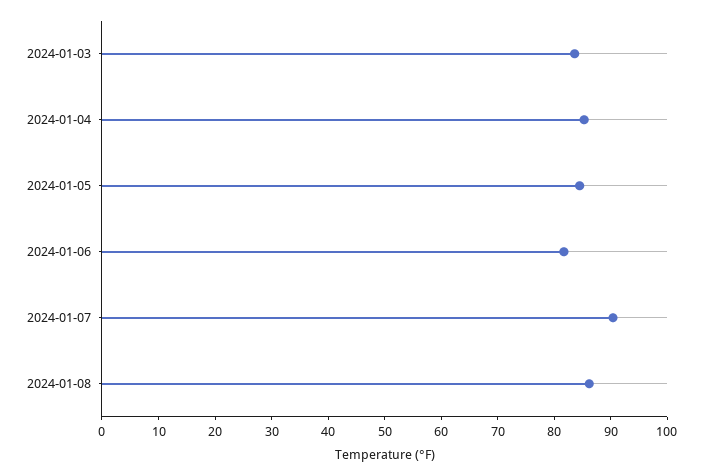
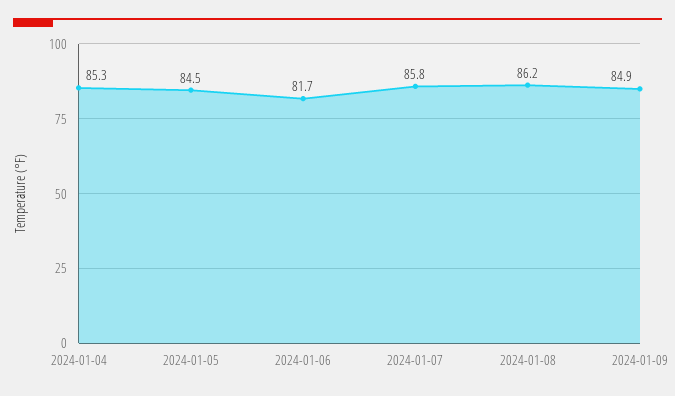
2024-01-03: 84 -> none
2024-01-07: 90 -> 85.8
2024-01-09: none -> 84.9

